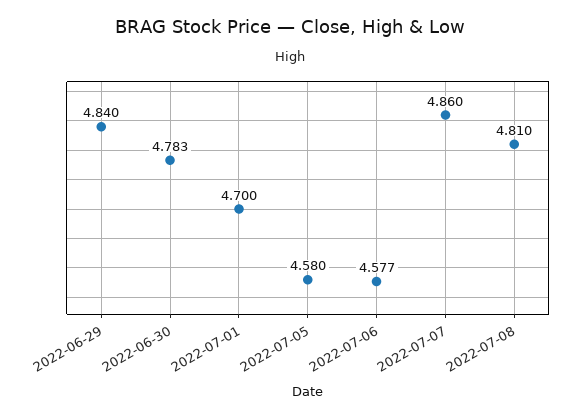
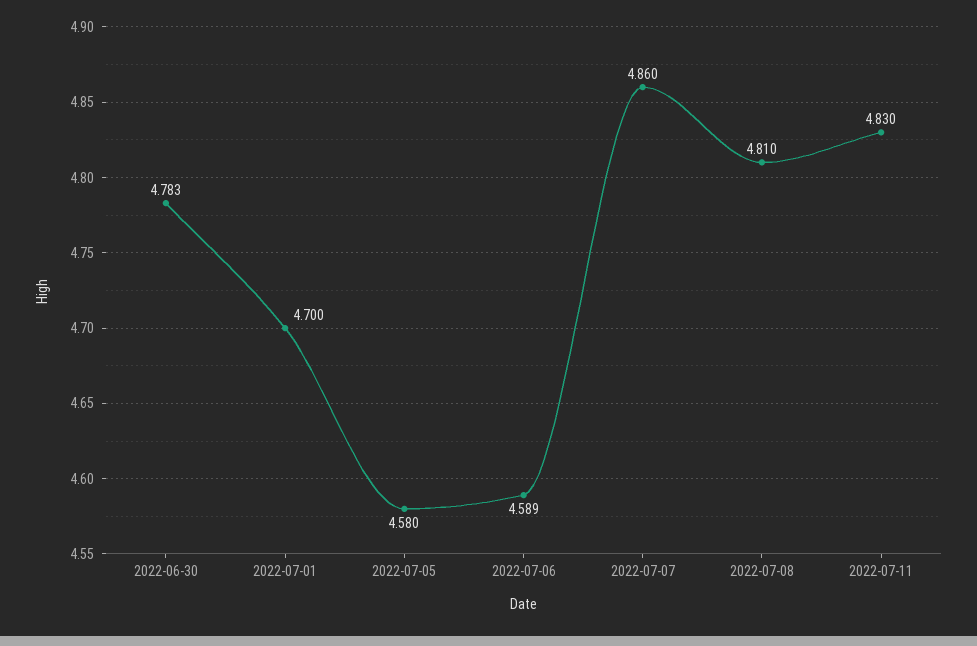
2022-06-29: 4.84 -> none
2022-07-06: 4.577 -> 4.589
2022-07-11: none -> 4.83

